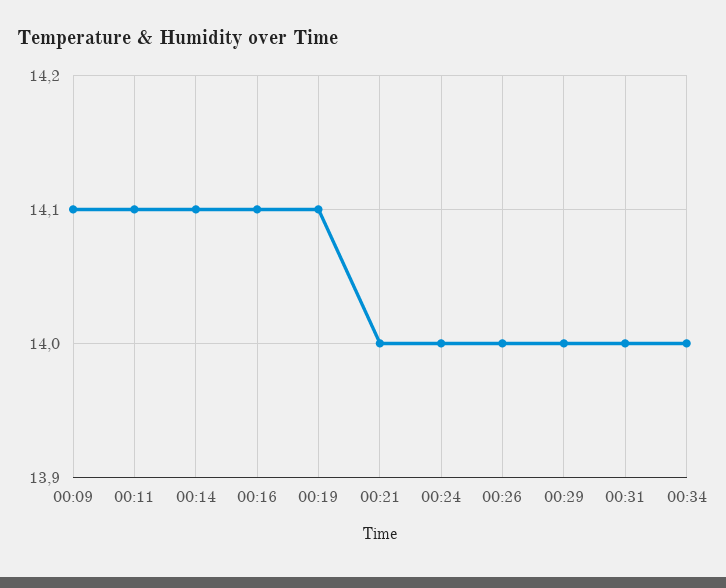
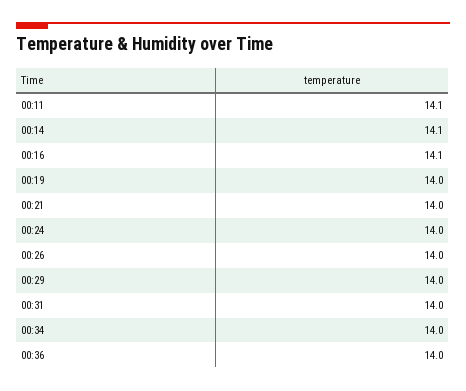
00:09: 14.1 -> none
00:19: 14.1 -> 14
00:36: none -> 14

